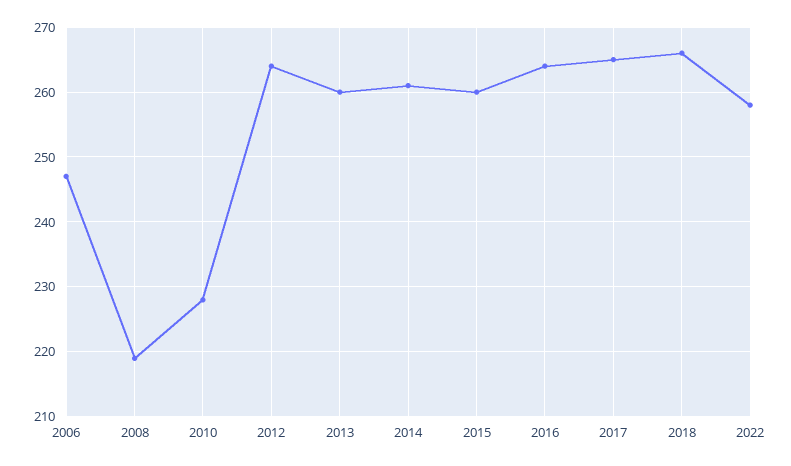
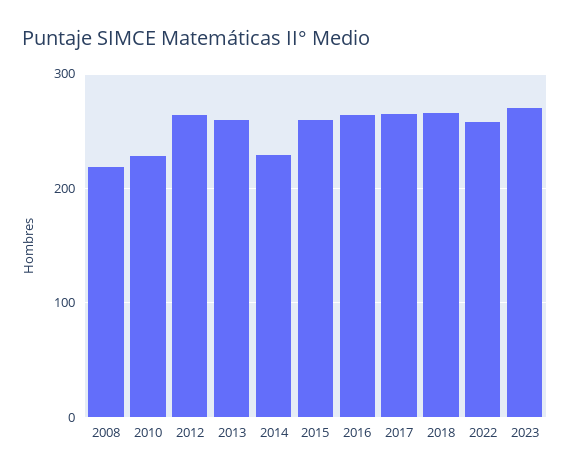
2006: 247 -> none
2014: 261 -> 230
2023: none -> 270

